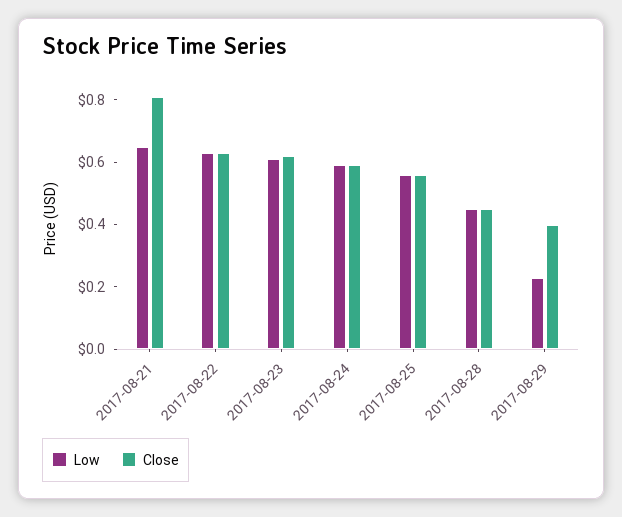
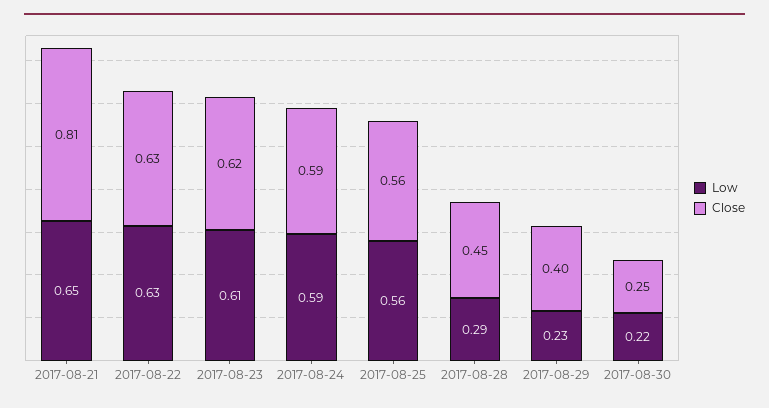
Low, 2017-08-28: 0.45 -> 0.29
Low, 2017-08-30: none -> 0.22
Close, 2017-08-30: none -> 0.25

